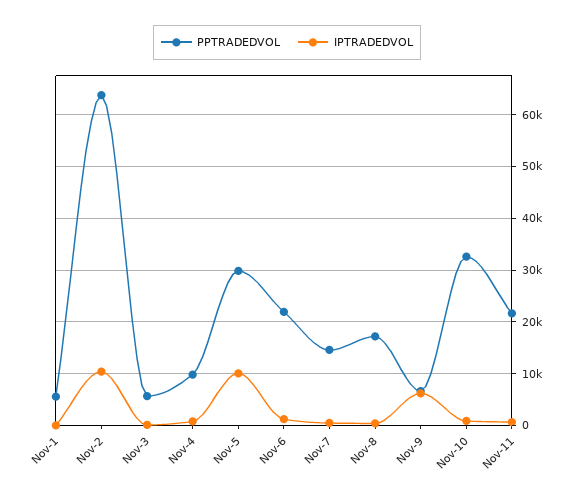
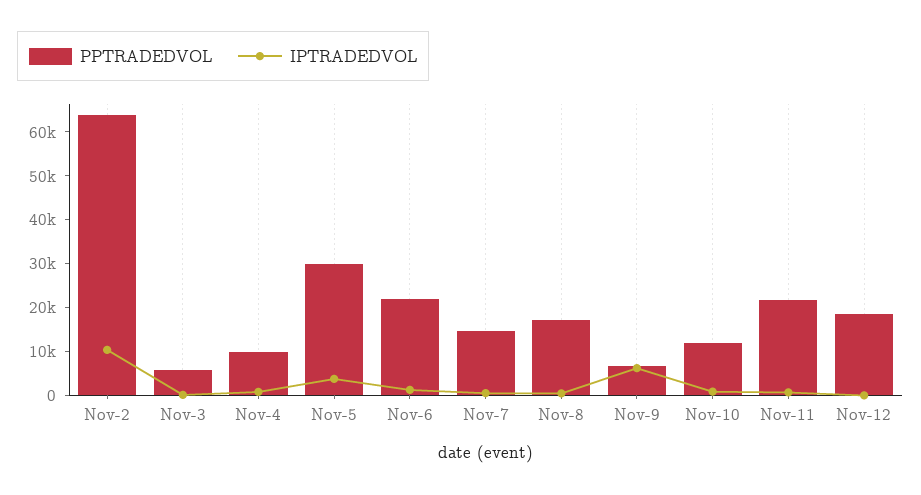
PPTRADEDVOL, Nov-1: 6000 -> none
IPTRADEDVOL, Nov-1: 0 -> none
IPTRADEDVOL, Nov-5: 10000 -> 4000
PPTRADEDVOL, Nov-10: 32000 -> 12000
PPTRADEDVOL, Nov-12: none -> 18000
IPTRADEDVOL, Nov-12: none -> 0

